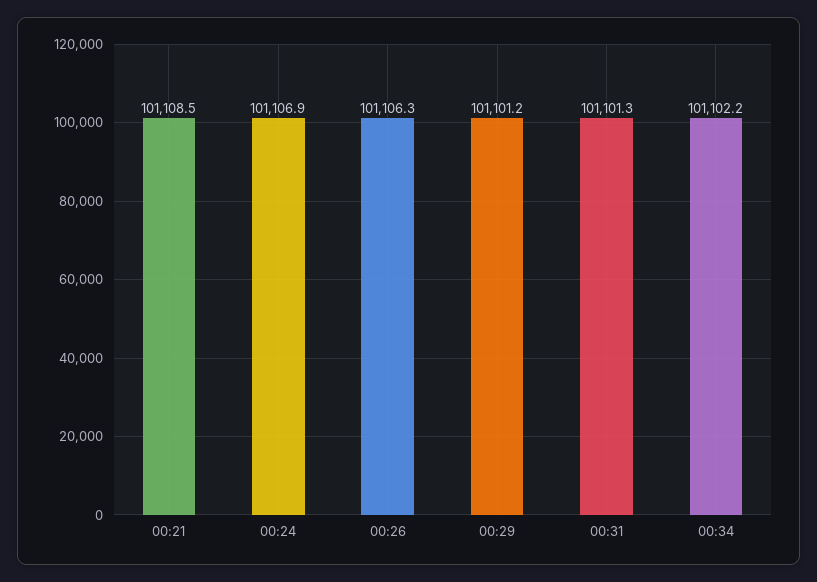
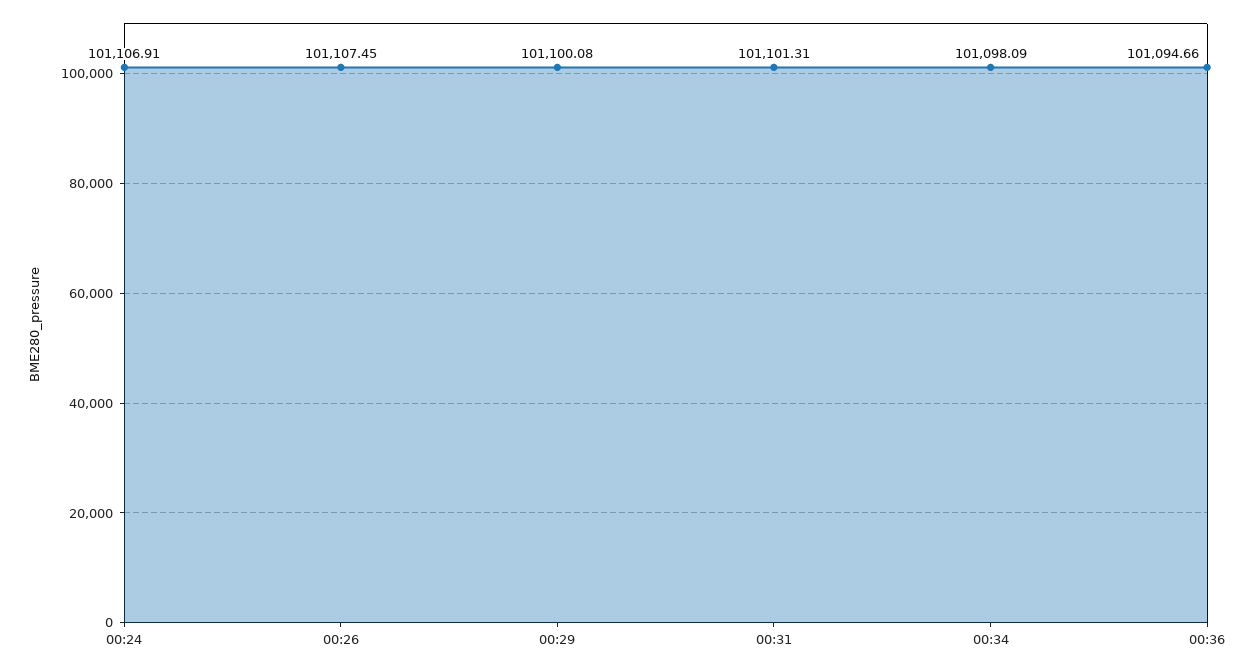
00:21: 101108.5 -> none
00:26: 101106.3 -> 101107.45
00:29: 101101.2 -> 101100.08
00:34: 101102.2 -> 101098.09
00:36: none -> 101094.66

